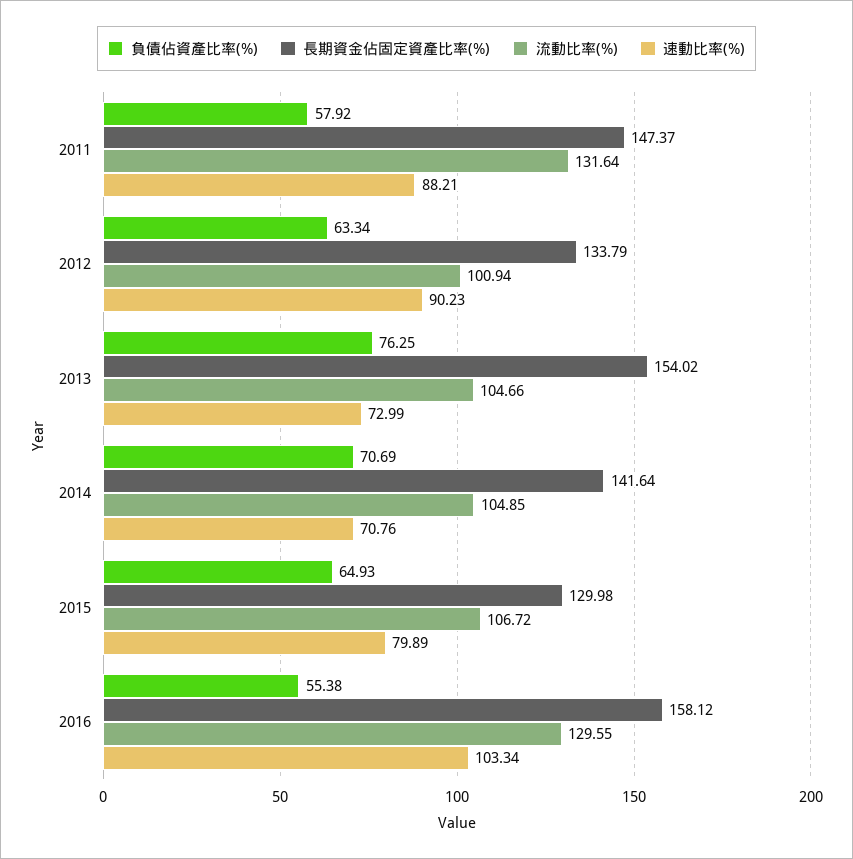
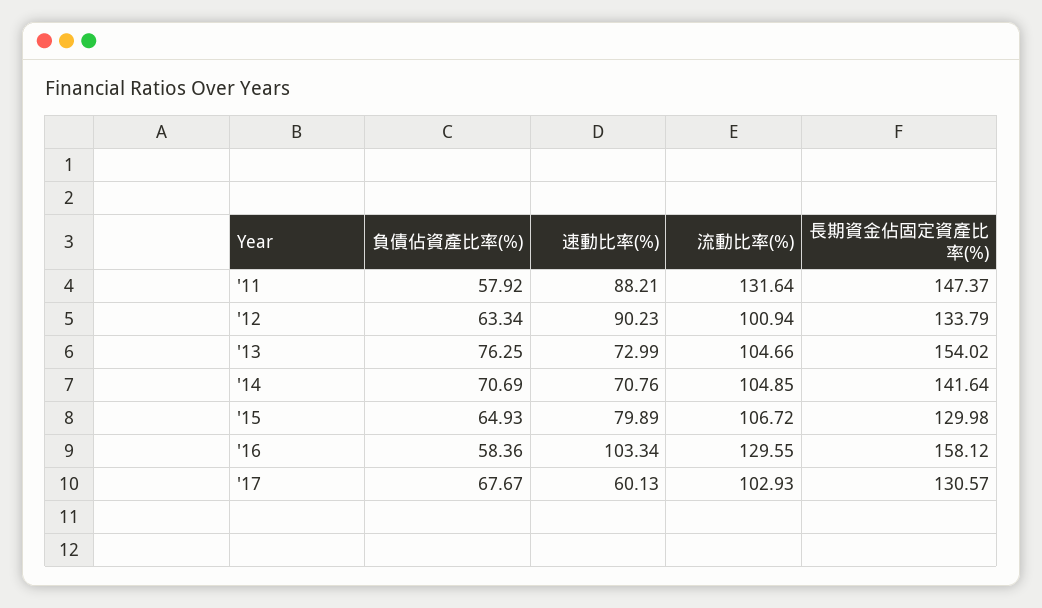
負債佔資產比率(%), 2016: 55.38 -> 58.36
負債佔資產比率(%), '17: none -> 67.67
速動比率(%), '17: none -> 60.13
流動比率(%), '17: none -> 102.93
長期資金佔固定資產比率(%), '17: none -> 130.57

